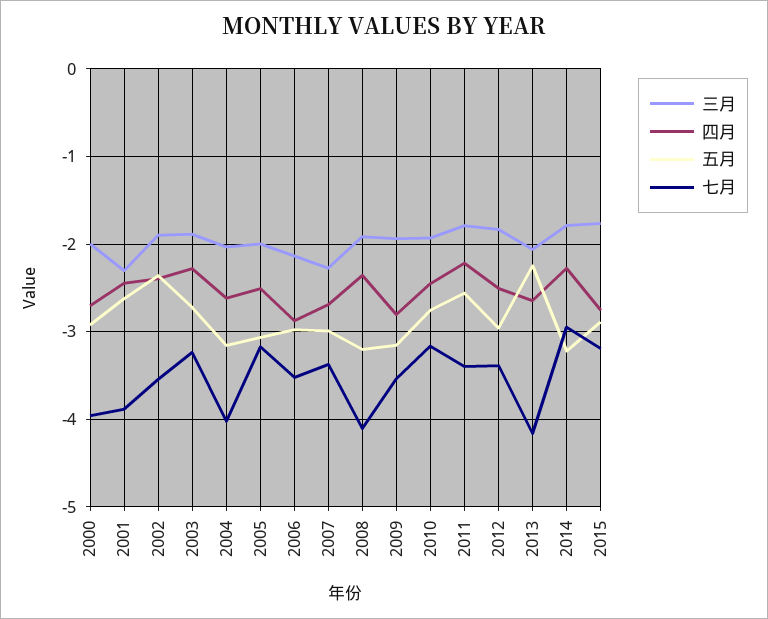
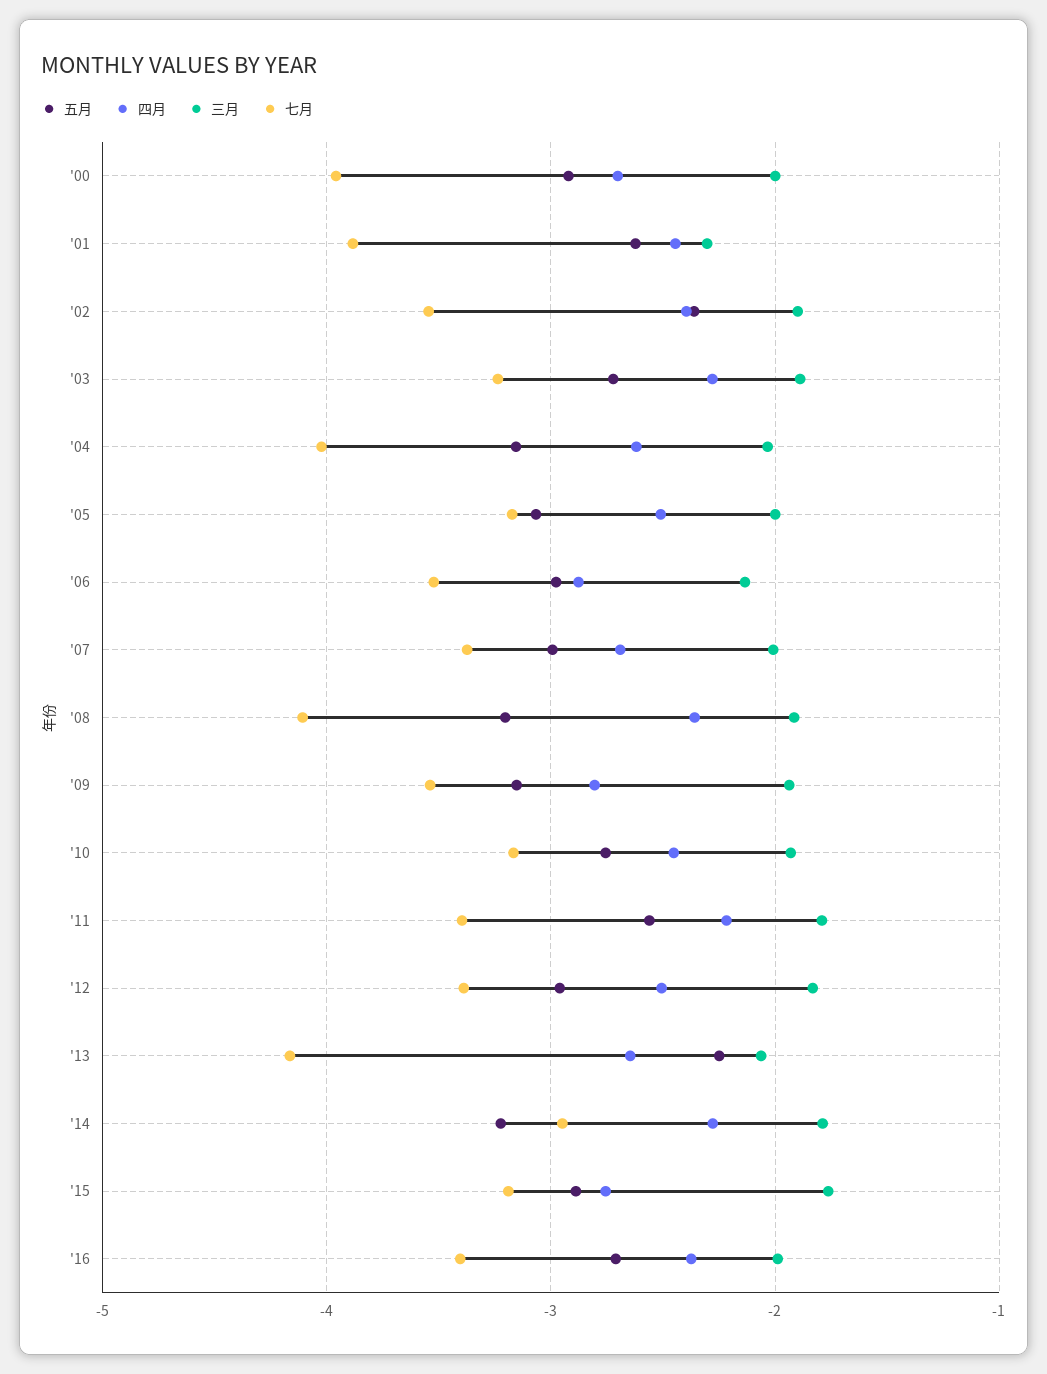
三月, 2007: -2.3 -> -2
五月, '16: none -> -2.7
四月, '16: none -> -2.4
三月, '16: none -> -2
七月, '16: none -> -3.4

